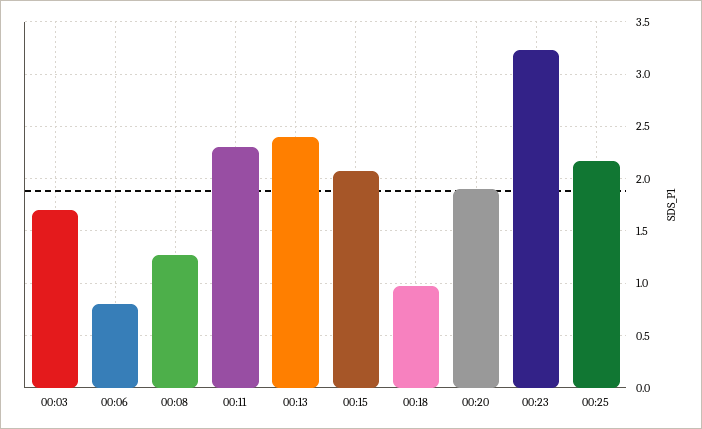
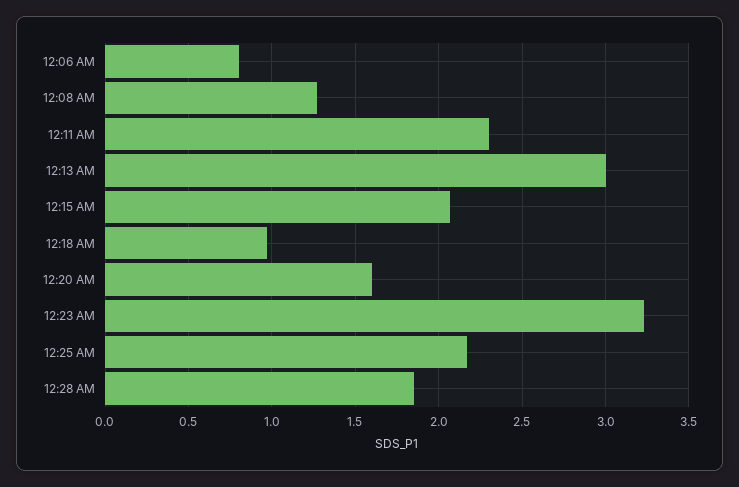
00:03: 1.7 -> none
00:13: 2.4 -> 3
00:20: 1.9 -> 1.6
12:28 AM: none -> 1.85

